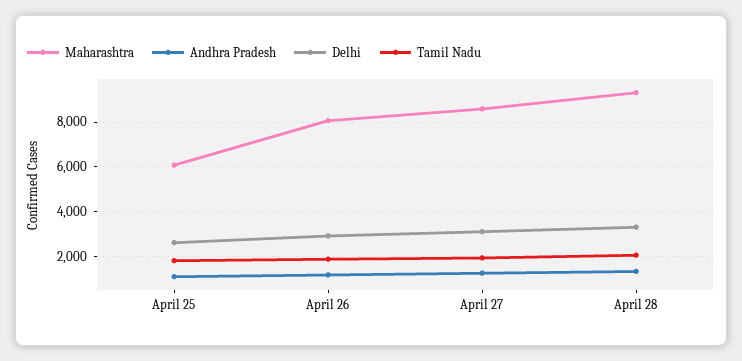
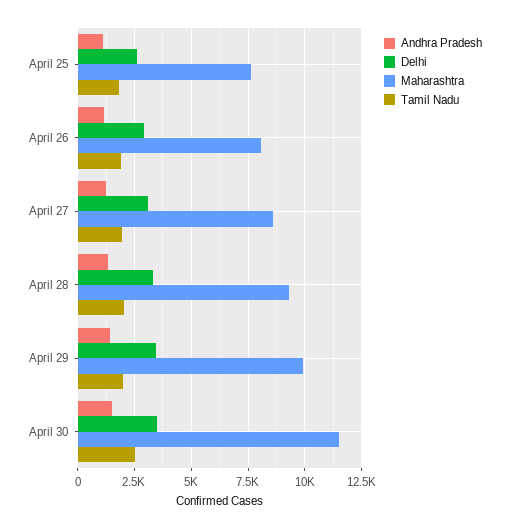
Maharashtra, April 25: 6000 -> 7500
Andhra Pradesh, April 29: none -> 1500
Delhi, April 29: none -> 3500
Maharashtra, April 29: none -> 10000
Tamil Nadu, April 29: none -> 2000
Andhra Pradesh, April 30: none -> 1500
Delhi, April 30: none -> 3500
Maharashtra, April 30: none -> 11500
Tamil Nadu, April 30: none -> 2500

